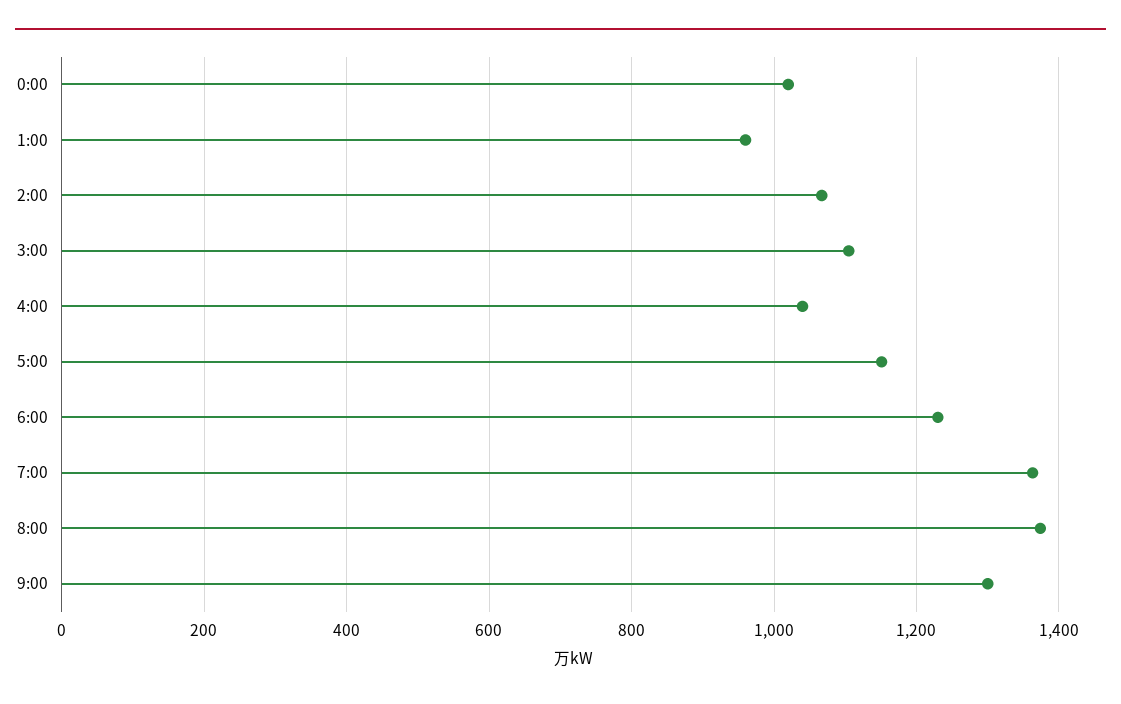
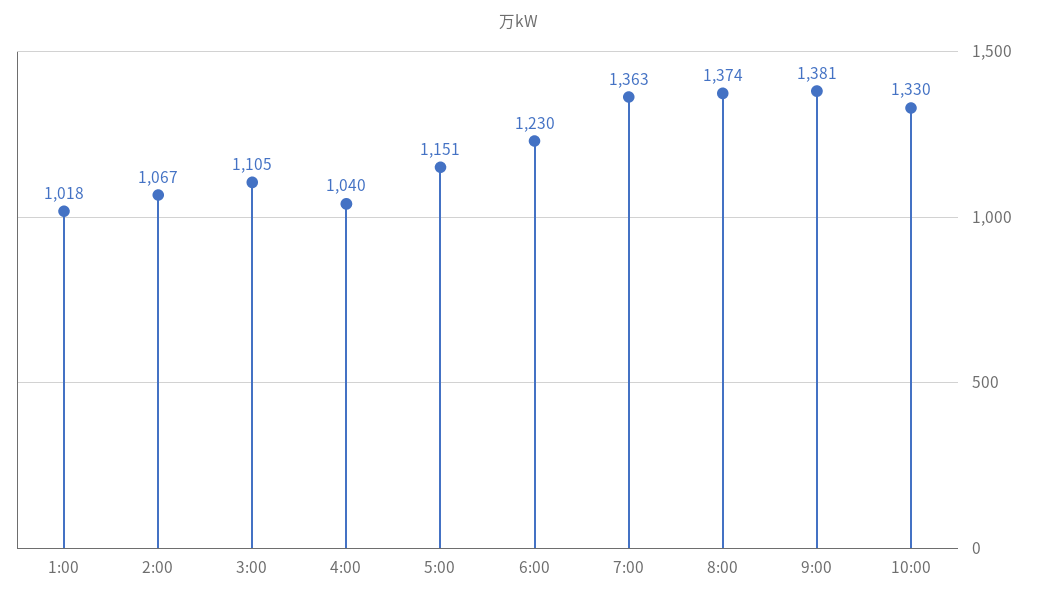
0:00: 1020 -> none
1:00: 960 -> 1018
9:00: 1300 -> 1381
10:00: none -> 1330

